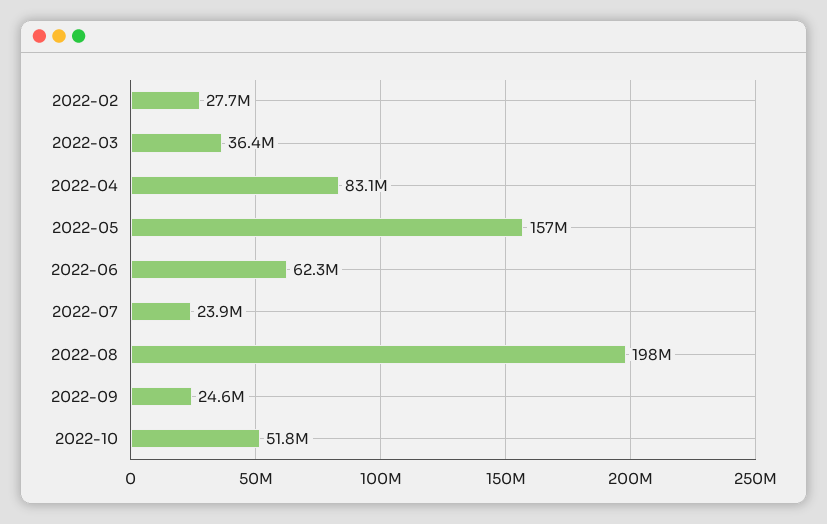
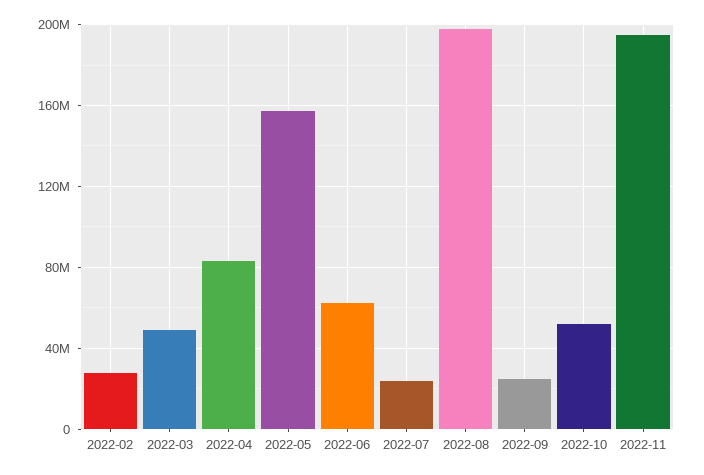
2022-03: 36400000 -> 50000000
2022-11: none -> 195000000

